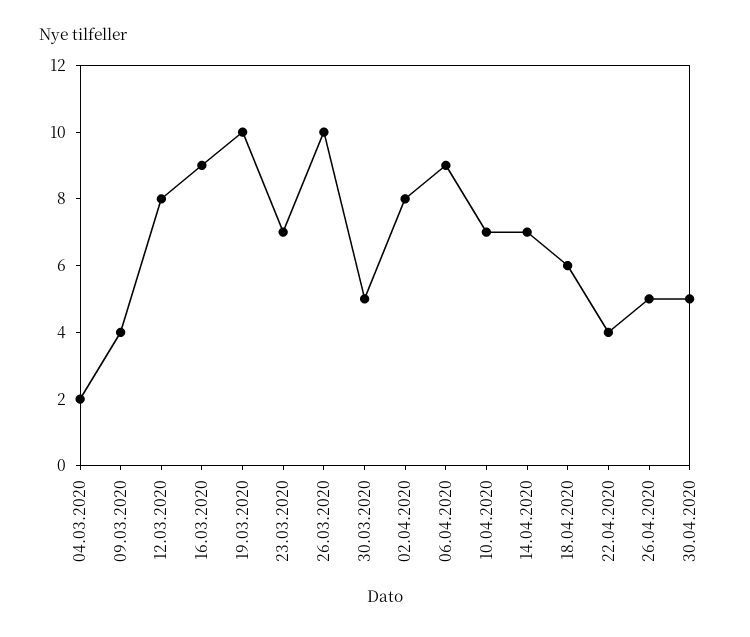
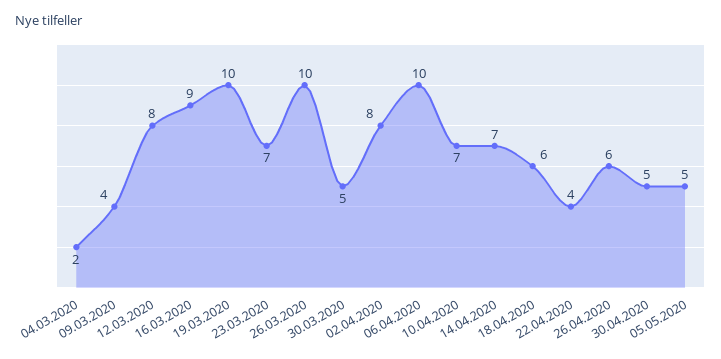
06.04.2020: 9 -> 10
26.04.2020: 5 -> 6
05.05.2020: none -> 5

